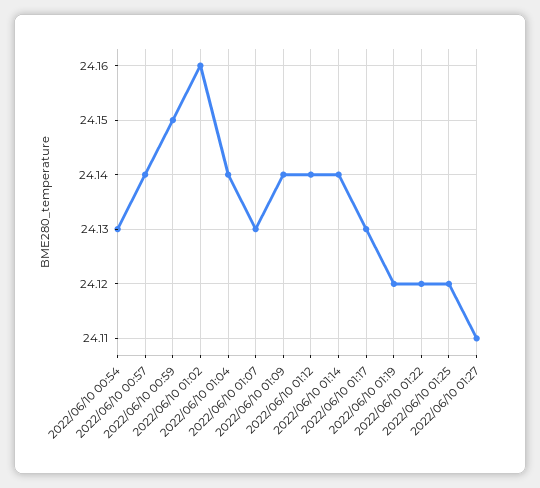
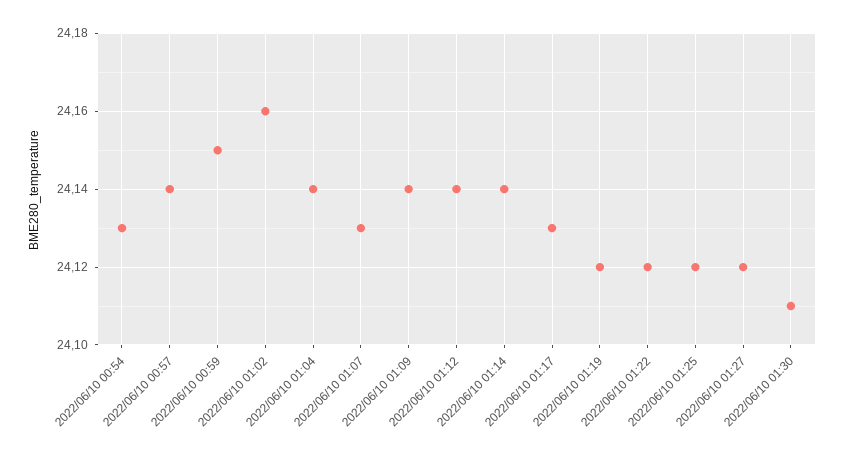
2022/06/10 01:27: 24.11 -> 24.12
2022/06/10 01:30: none -> 24.11

